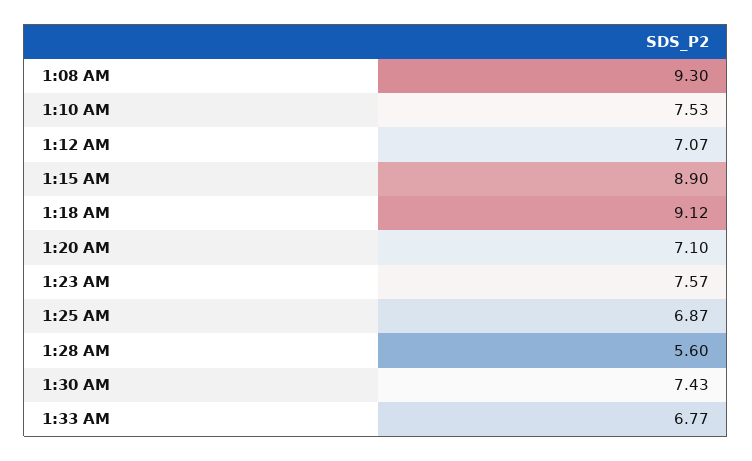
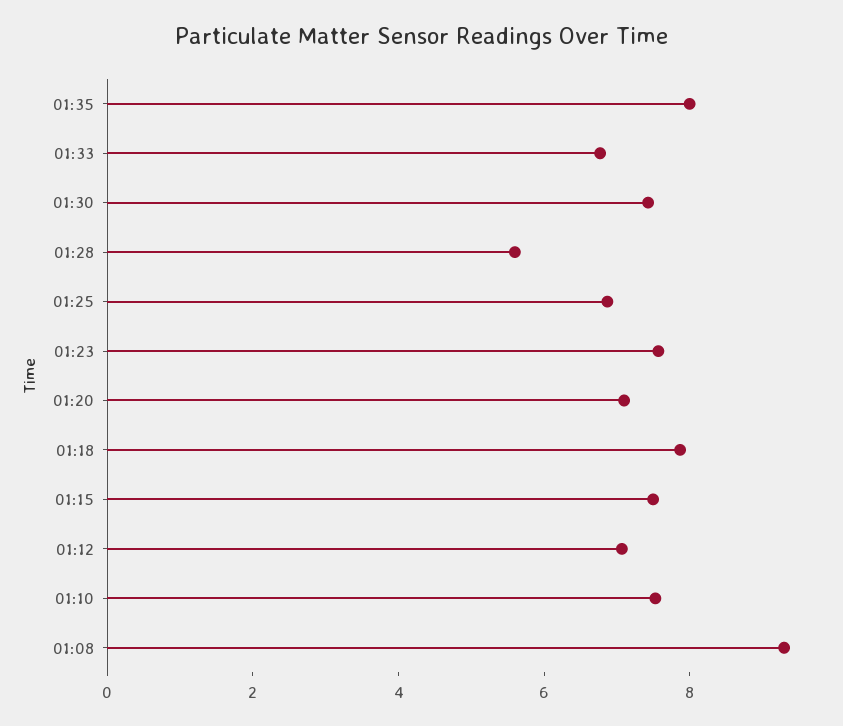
1:15 AM: 8.9 -> 7.5
1:18 AM: 9.12 -> 8
01:35: none -> 8

